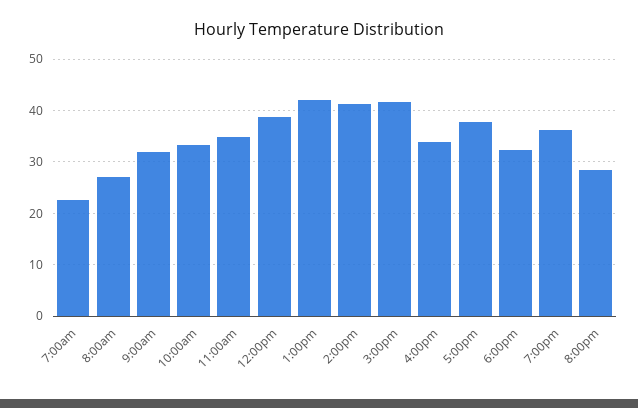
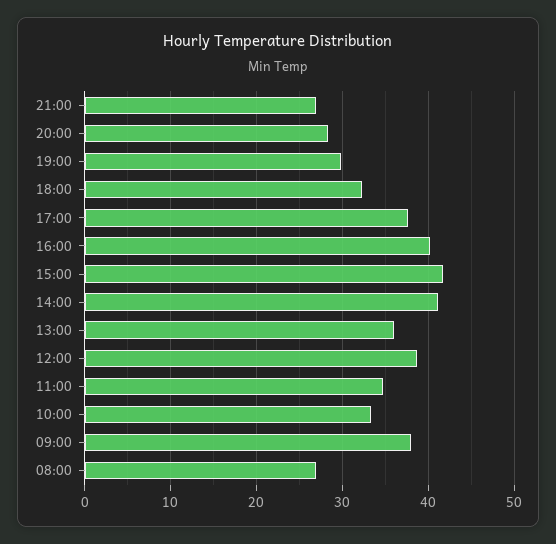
7:00am: 22 -> none
9:00am: 32 -> 38
1:00pm: 42 -> 36
4:00pm: 34 -> 40
7:00pm: 36 -> 30
21:00: none -> 27

